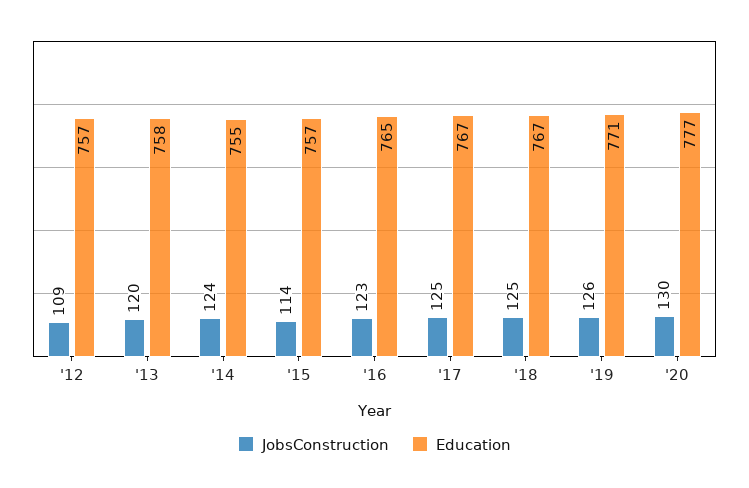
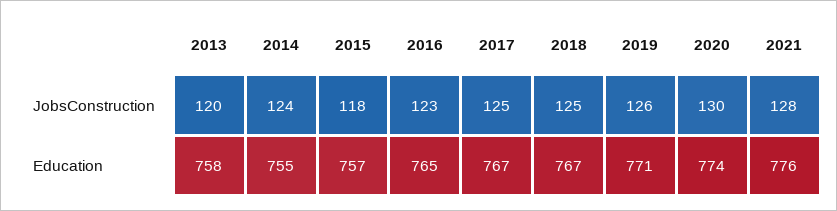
JobsConstruction, '12: 109 -> none
Education, '12: 757 -> none
JobsConstruction, '15: 114 -> 118
Education, '20: 777 -> 774
JobsConstruction, 2021: none -> 128
Education, 2021: none -> 776

